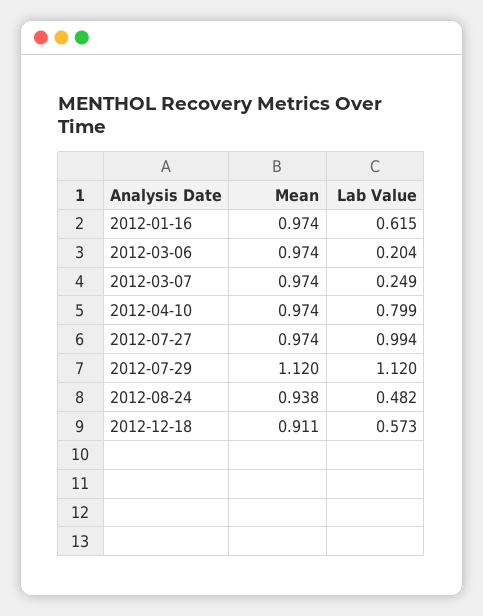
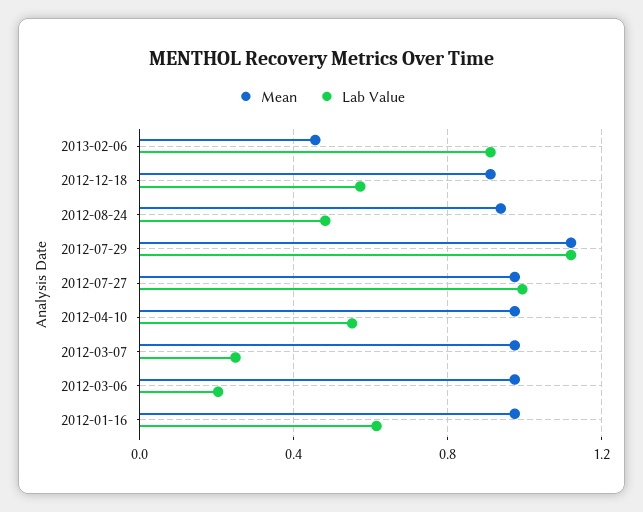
Lab Value, 2012-04-10: 0.799 -> 0.55
Mean, 2013-02-06: none -> 0.45
Lab Value, 2013-02-06: none -> 0.9

